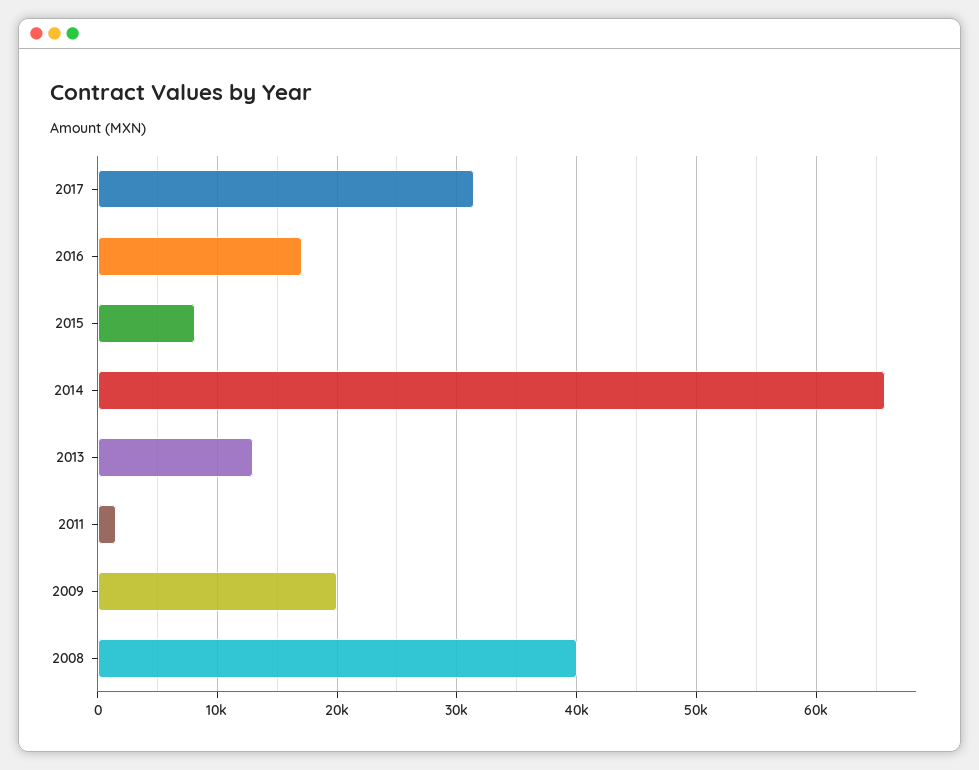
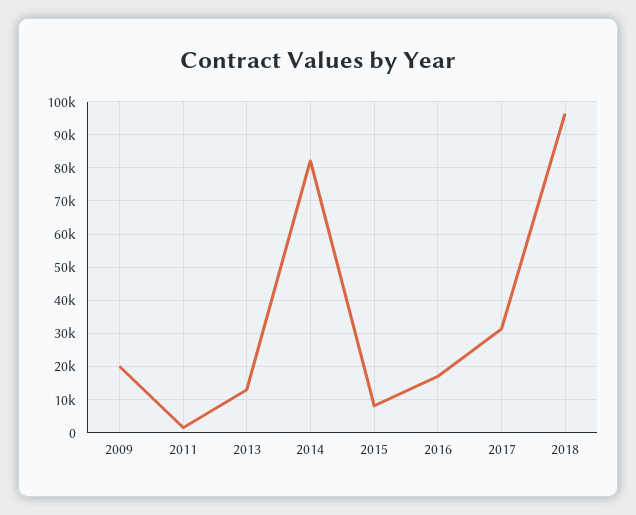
2014: 66000 -> 82000
2008: 40000 -> none
2018: none -> 96000

